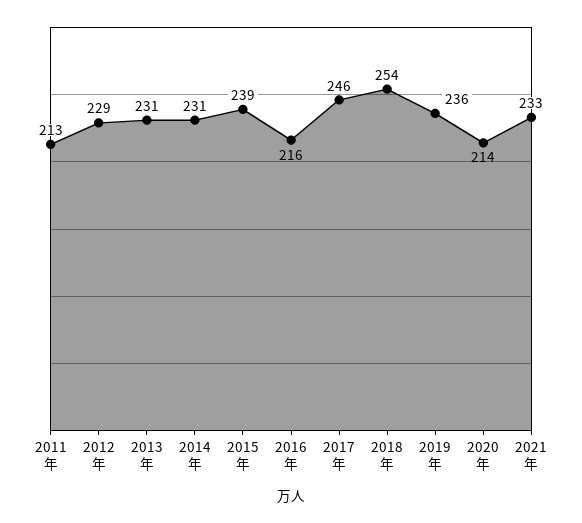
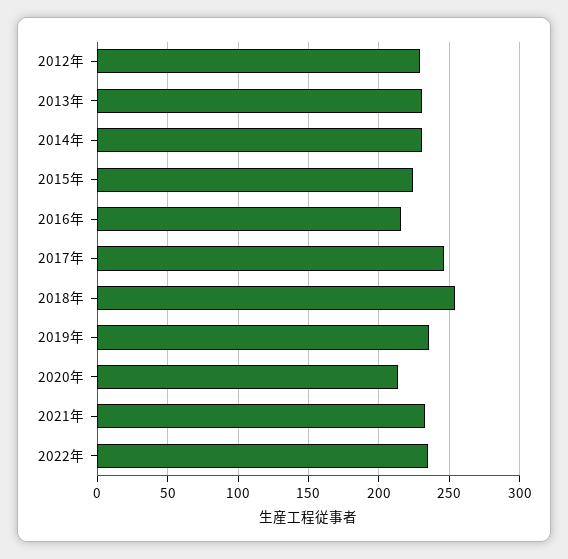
2011年: 213 -> none
2015年: 239 -> 225
2022年: none -> 235

